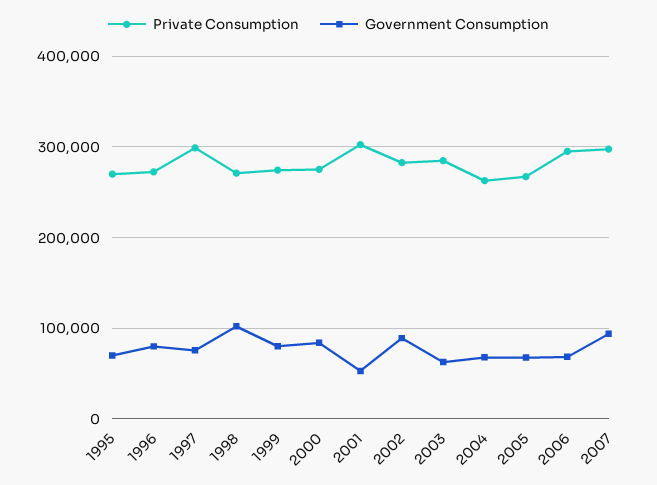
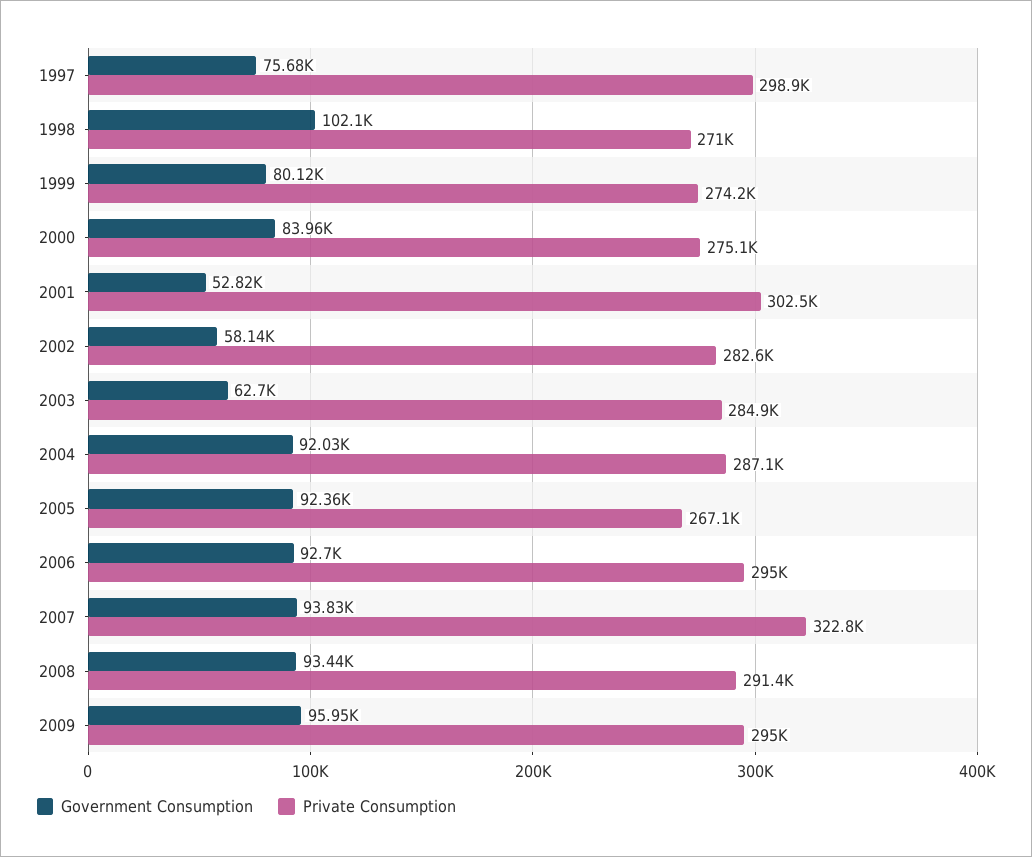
Private Consumption, 1995: 270000 -> none
Government Consumption, 1995: 70000 -> none
Private Consumption, 1996: 270000 -> none
Government Consumption, 1996: 80000 -> none
Government Consumption, 2002: 90000 -> 58140
Private Consumption, 2004: 260000 -> 287100
Government Consumption, 2004: 70000 -> 92030
Government Consumption, 2005: 70000 -> 92360
Government Consumption, 2006: 70000 -> 92700
Private Consumption, 2007: 300000 -> 322800
Government Consumption, 2008: none -> 93440
Private Consumption, 2008: none -> 291400
Government Consumption, 2009: none -> 95950
Private Consumption, 2009: none -> 295000

